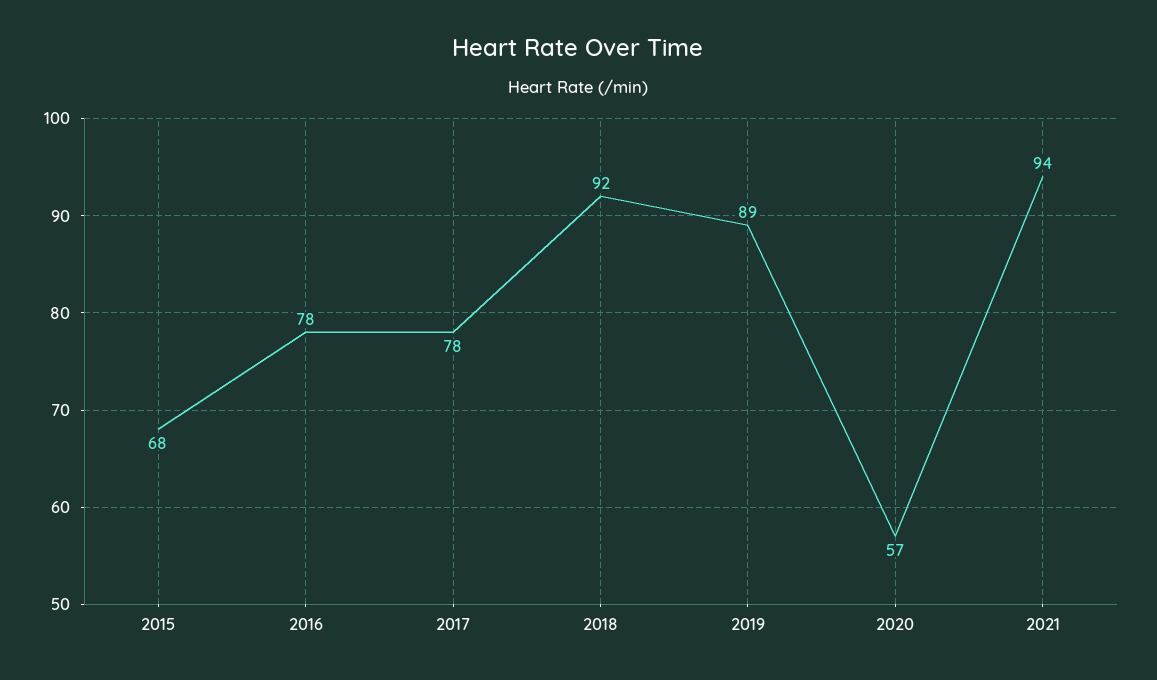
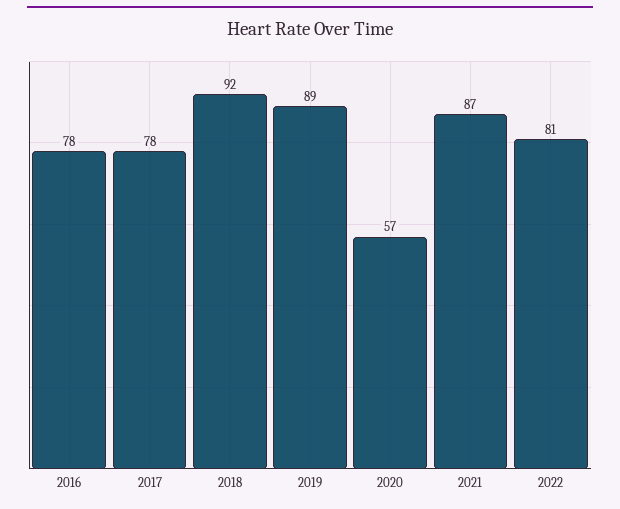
2015: 68 -> none
2021: 94 -> 87
2022: none -> 81

